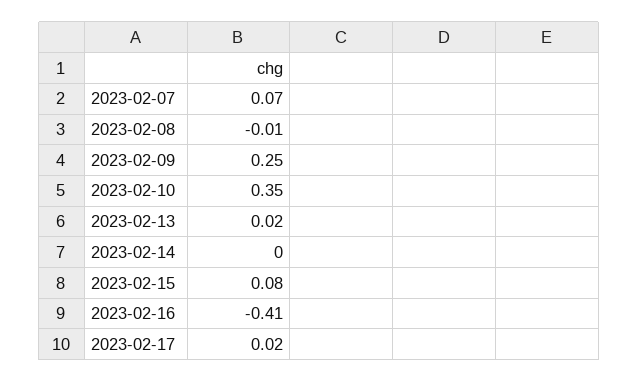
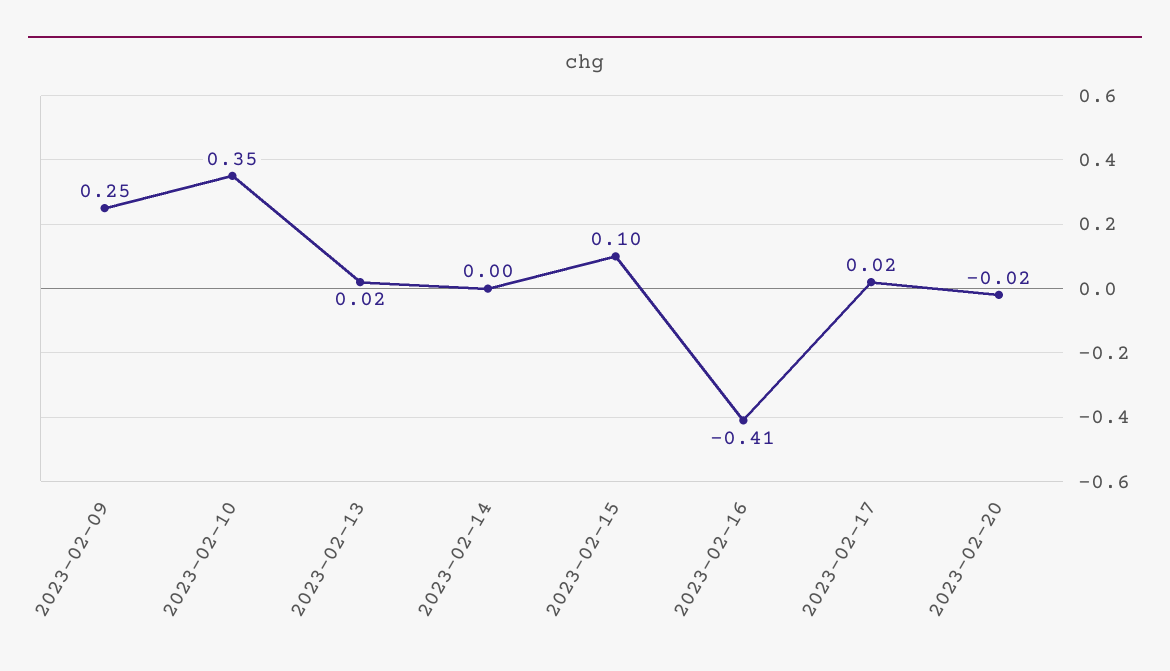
2023-02-07: 0.07 -> none
2023-02-08: -0.01 -> none
2023-02-15: 0.08 -> 0.1
2023-02-20: none -> -0.02

